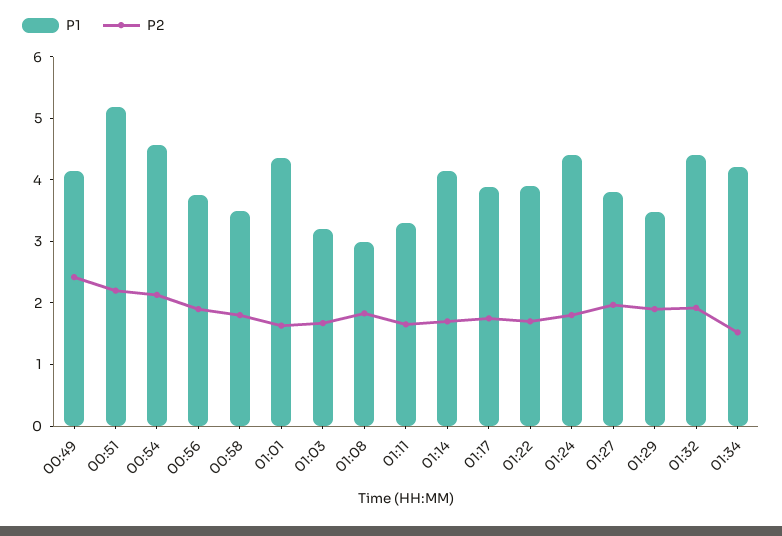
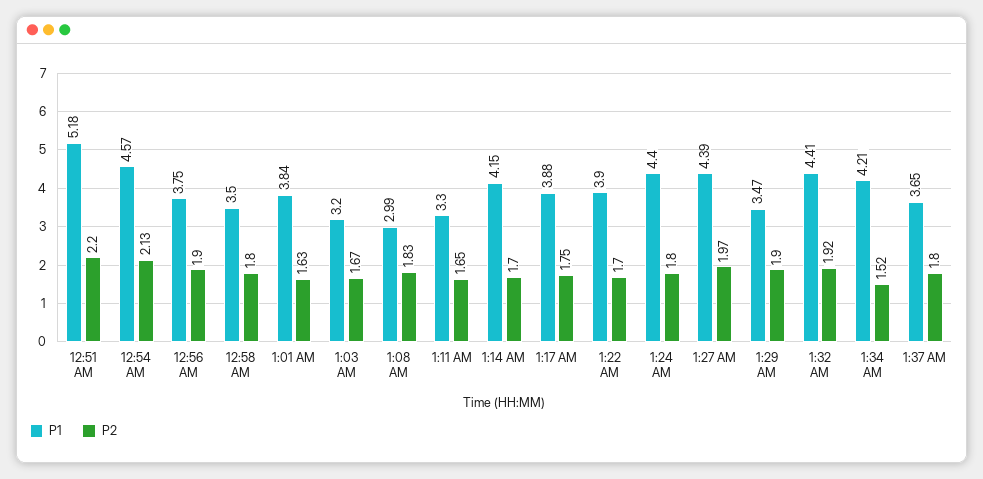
P1, 00:49: 4.2 -> none
P2, 00:49: 2.4 -> none
P1, 01:01: 4.4 -> 3.84
P1, 01:27: 3.8 -> 4.39
P1, 1:37 AM: none -> 3.65
P2, 1:37 AM: none -> 1.8

